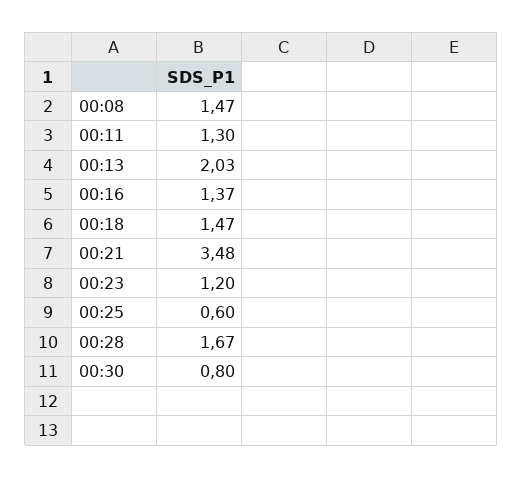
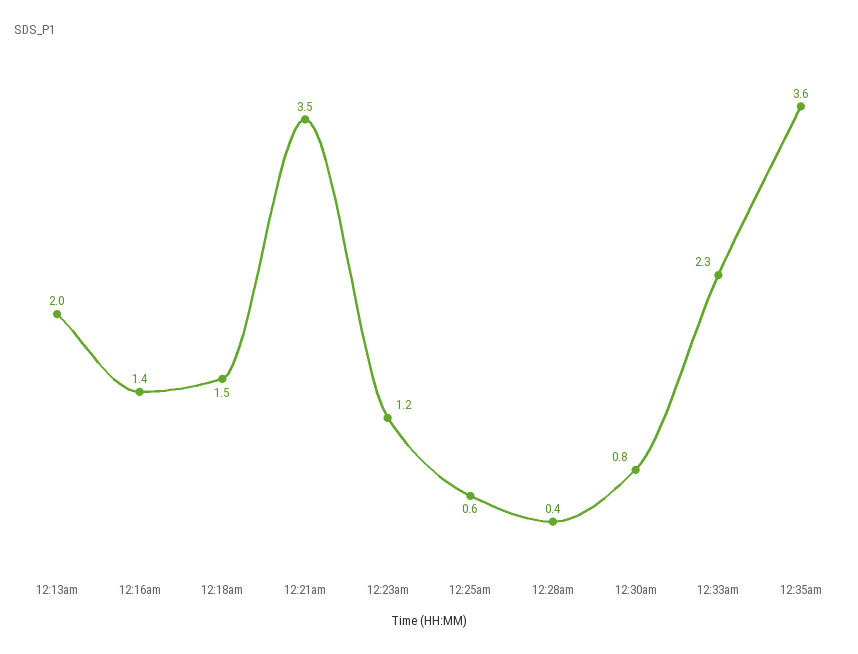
00:08: 1.47 -> none
00:11: 1.3 -> none
00:28: 1.67 -> 0.4
12:33am: none -> 2.3
12:35am: none -> 3.6

